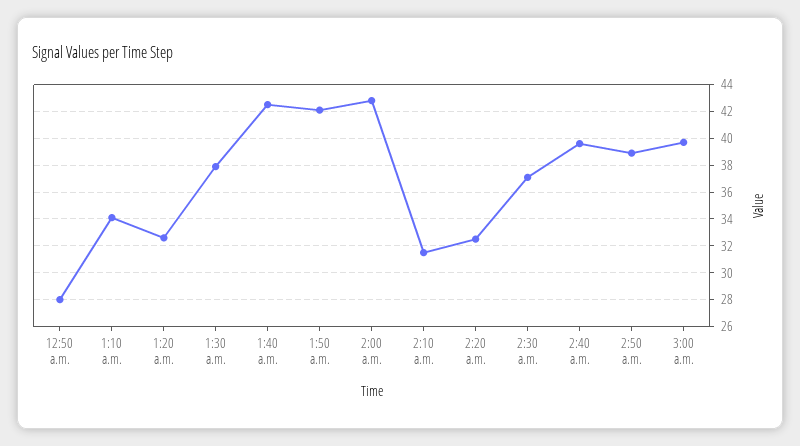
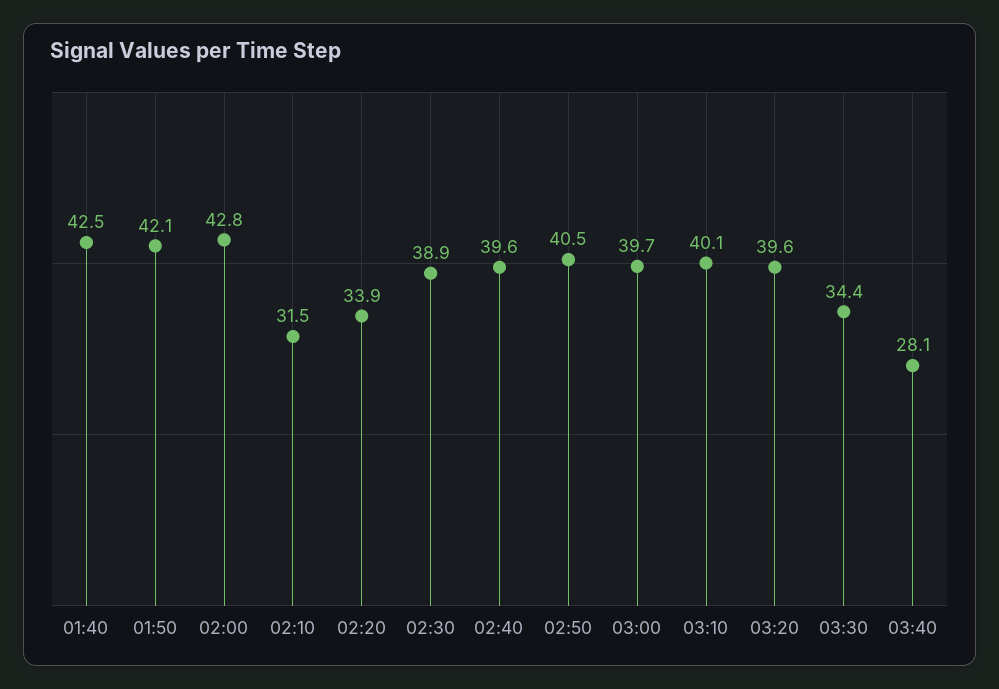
12:50 a.m.: 28 -> none
1:10 a.m.: 34 -> none
1:20 a.m.: 32.5 -> none
1:30 a.m.: 38 -> none
2:20 a.m.: 32.5 -> 33.9
2:30 a.m.: 37 -> 38.9
2:50 a.m.: 39 -> 40.5
03:10: none -> 40.1
03:20: none -> 39.6
03:30: none -> 34.4
03:40: none -> 28.1

